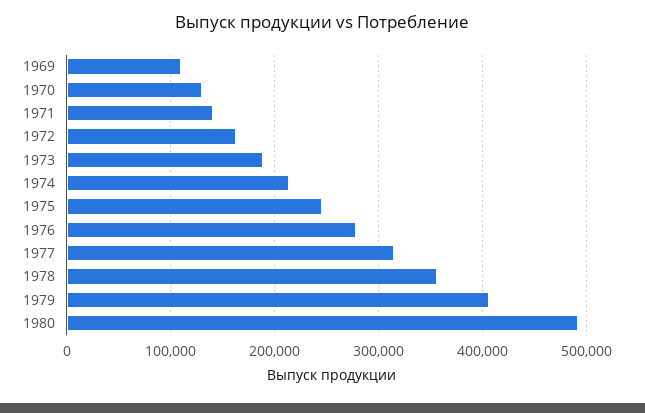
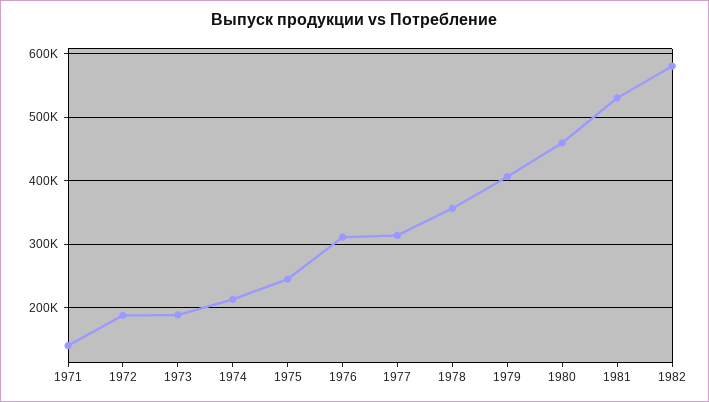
1969: 110000 -> none
1970: 130000 -> none
1972: 160000 -> 190000
1976: 280000 -> 310000
1980: 490000 -> 460000
1981: none -> 530000
1982: none -> 580000

